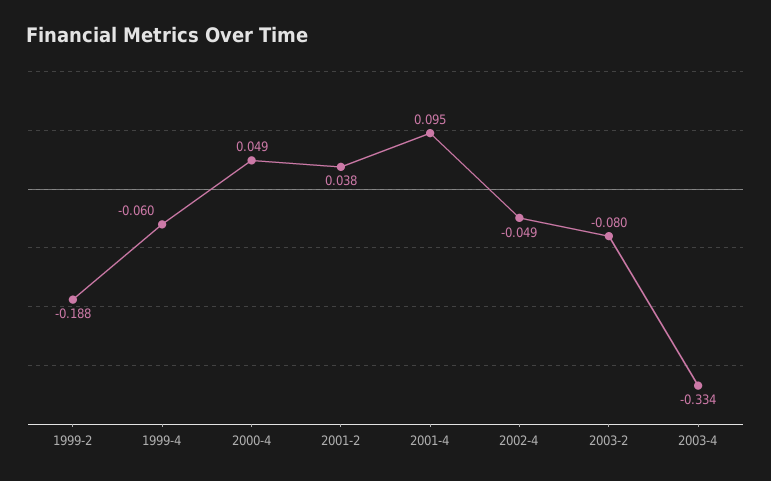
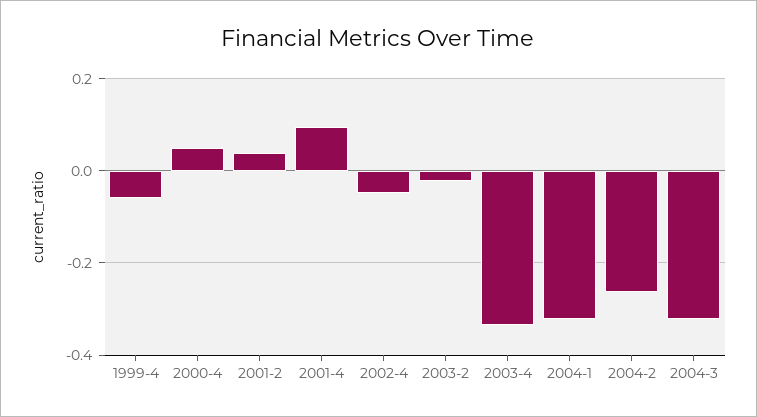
1999-2: -0.188 -> none
2003-2: -0.08 -> -0.02
2004-1: none -> -0.32
2004-2: none -> -0.26
2004-3: none -> -0.32

